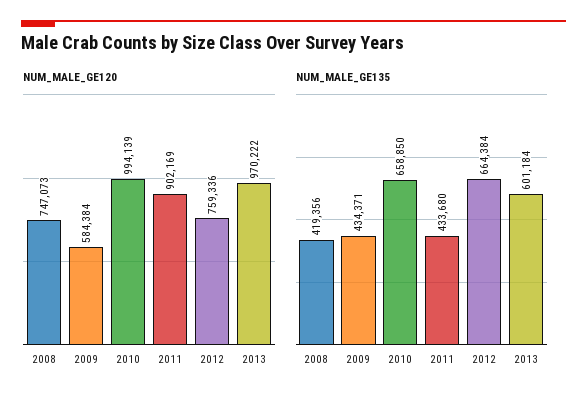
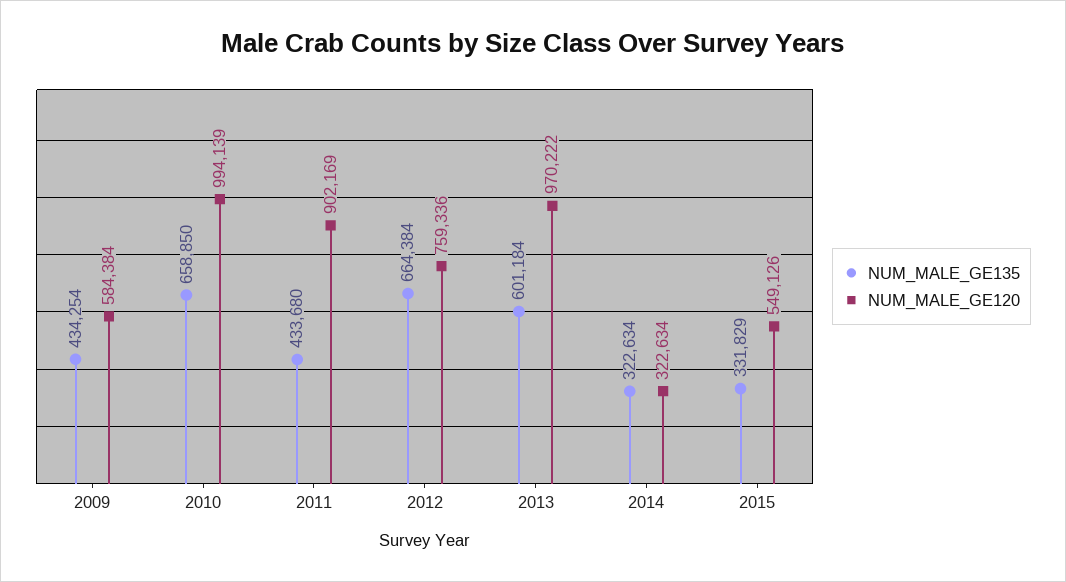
NUM_MALE_GE120, 2008: 747073 -> none
NUM_MALE_GE135, 2008: 419356 -> none
NUM_MALE_GE135, 2009: 434371 -> 434254
NUM_MALE_GE135, 2014: none -> 322634
NUM_MALE_GE120, 2014: none -> 322634
NUM_MALE_GE135, 2015: none -> 331829
NUM_MALE_GE120, 2015: none -> 549126

